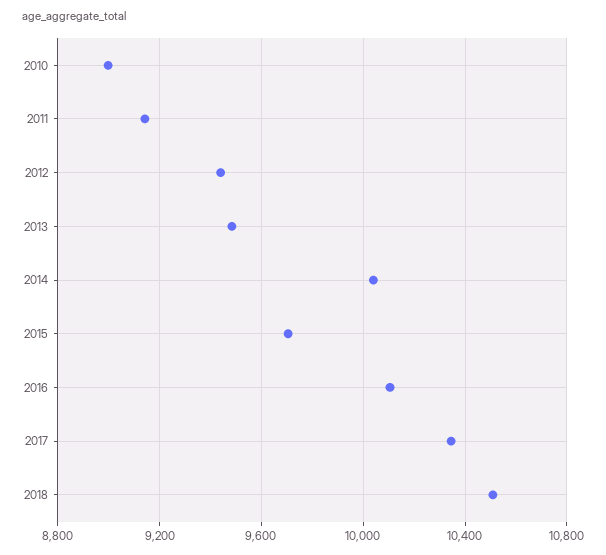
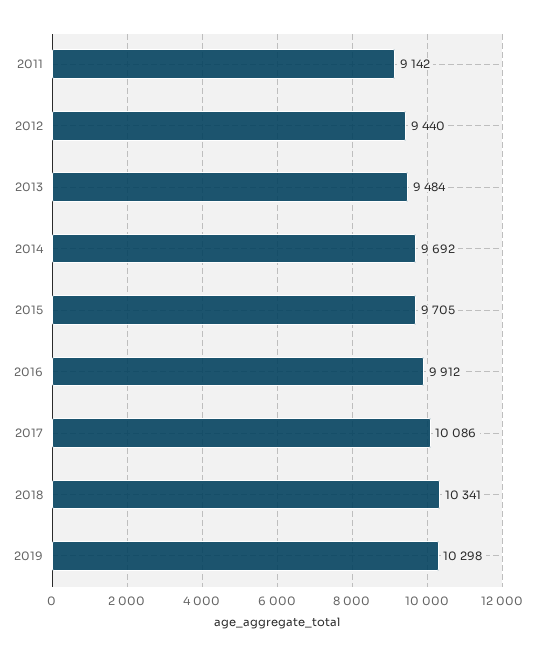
2010: 9000 -> none
2014: 10050 -> 9692
2016: 10100 -> 9912
2017: 10350 -> 10086
2018: 10500 -> 10341
2019: none -> 10298

